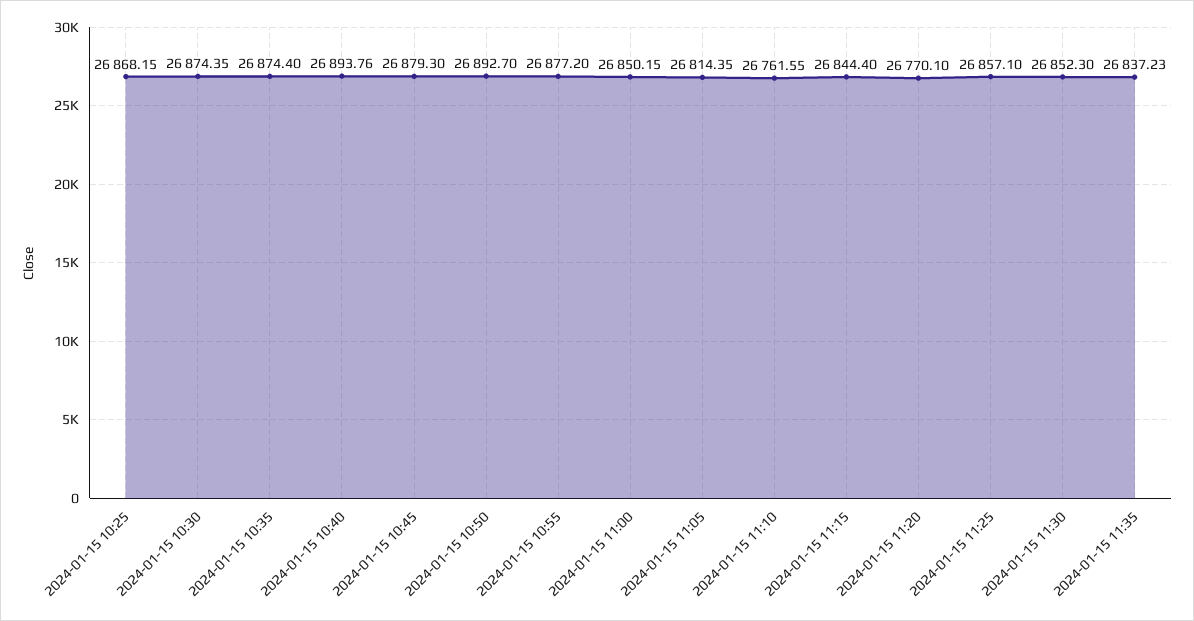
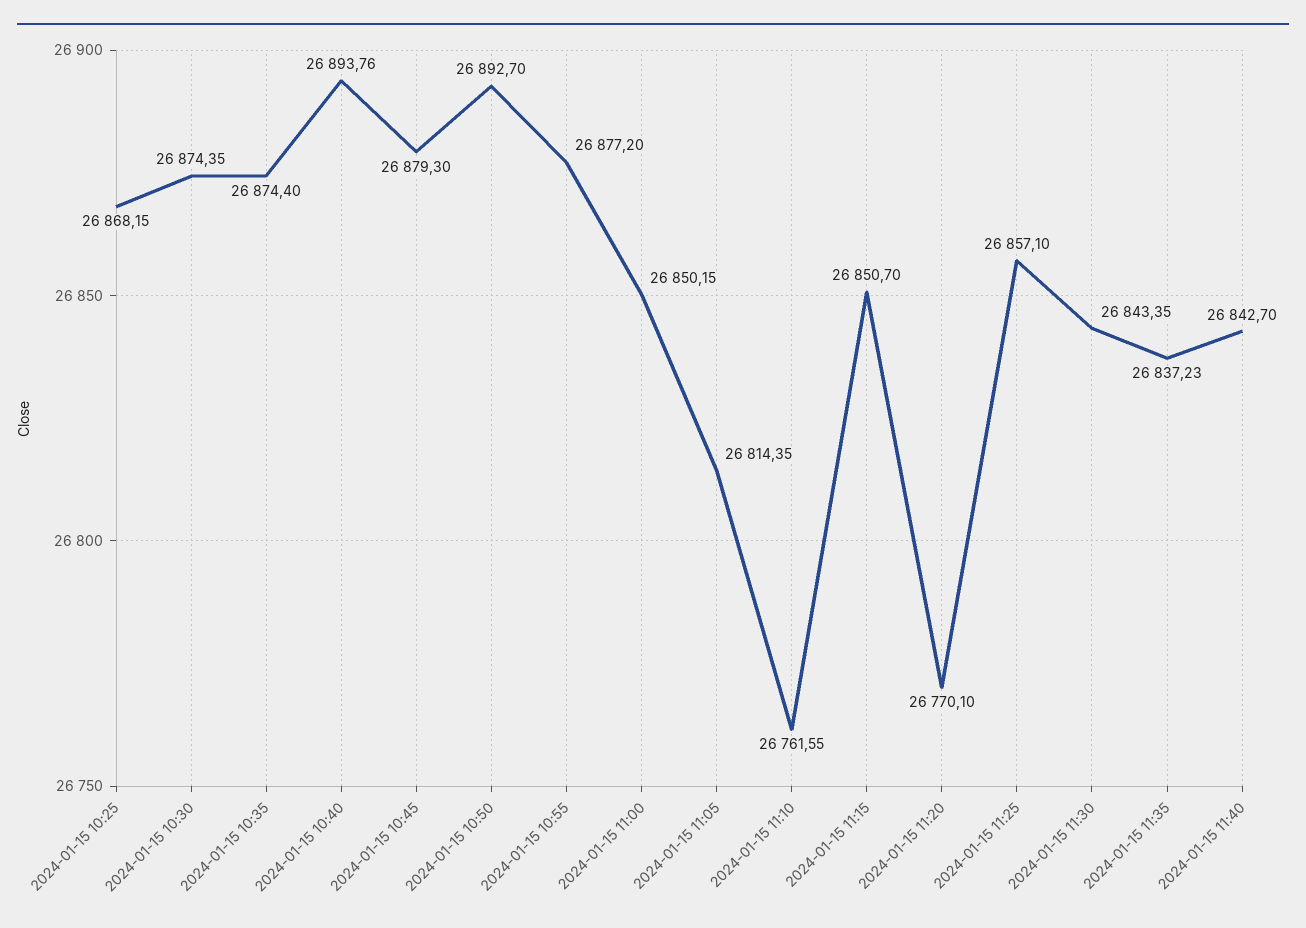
2024-01-15 11:15: 26844.4 -> 26850.7
2024-01-15 11:30: 26852.3 -> 26843.35
2024-01-15 11:40: none -> 26842.7

